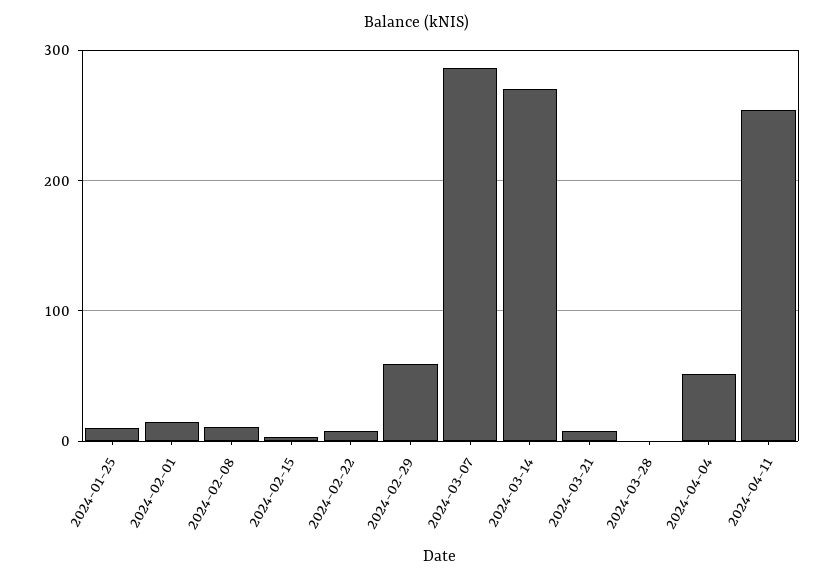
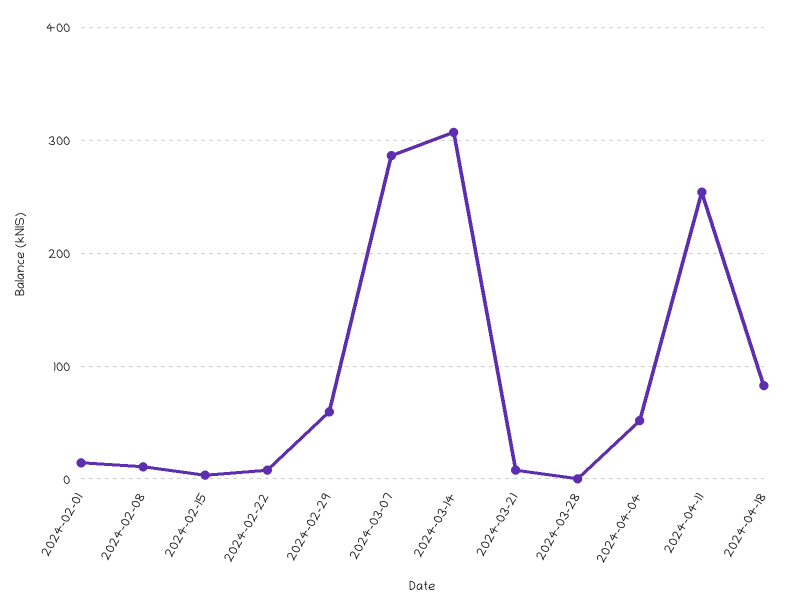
2024-01-25: 10 -> none
2024-03-14: 270 -> 310
2024-04-18: none -> 80

